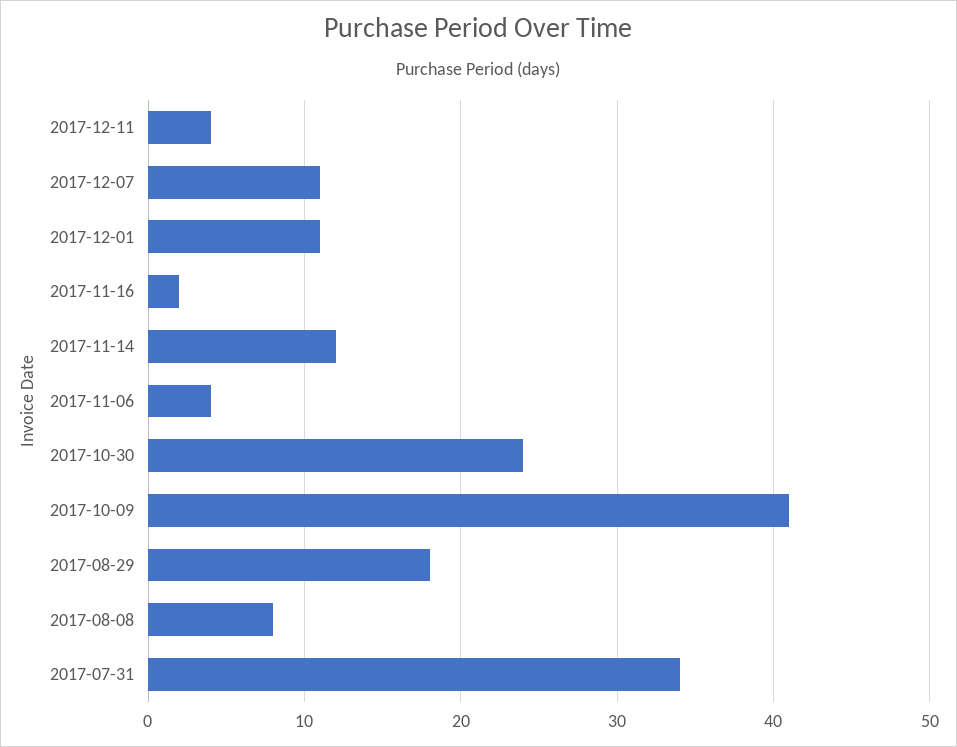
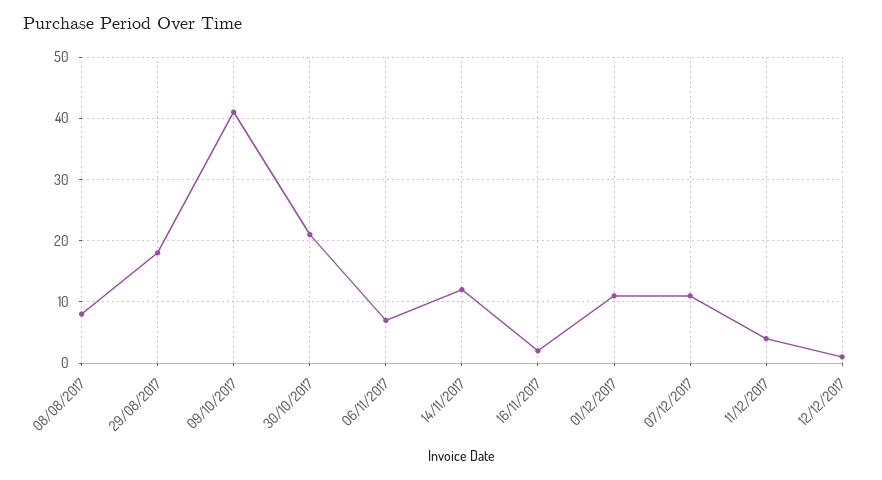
2017-11-06: 4 -> 7
2017-10-30: 24 -> 21
2017-07-31: 34 -> none
12/12/2017: none -> 1

